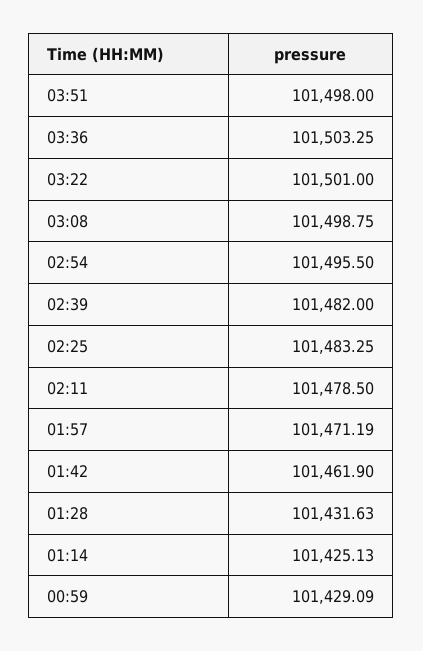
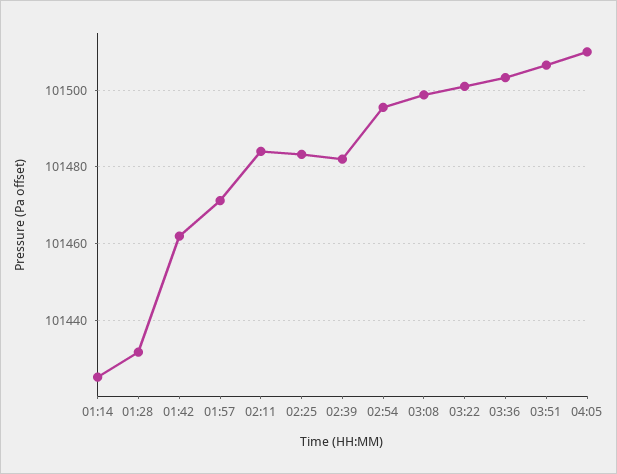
03:51: 101498 -> 101506
02:11: 101478.5 -> 101484
00:59: 101429.09 -> none
04:05: none -> 101510

